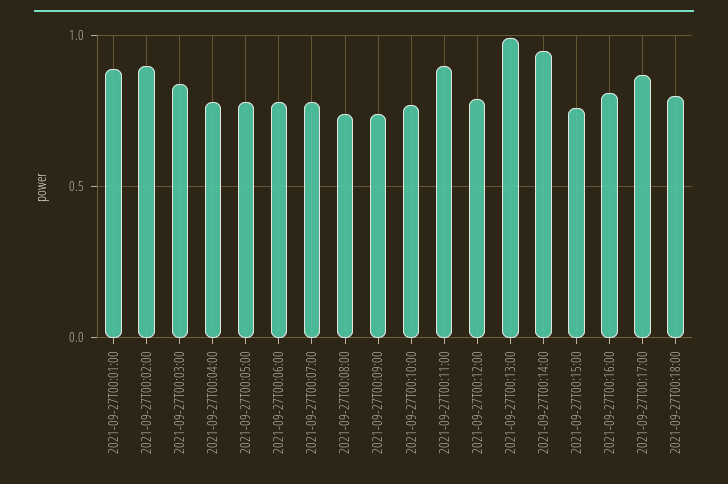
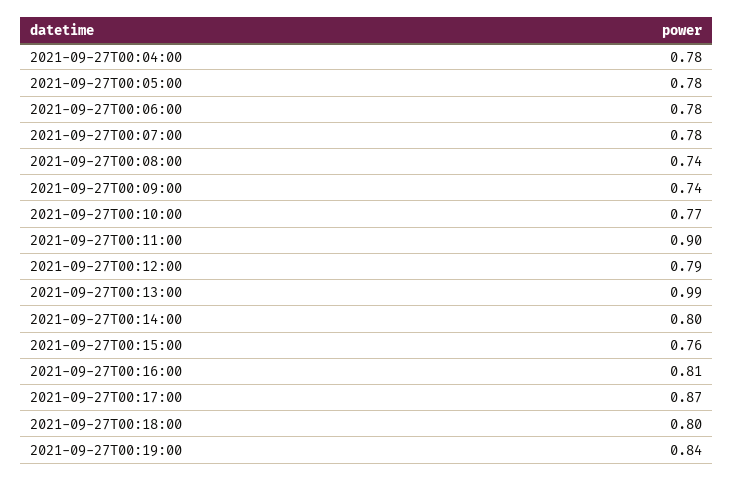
2021-09-27T00:01:00: 0.9 -> none
2021-09-27T00:02:00: 0.9 -> none
2021-09-27T00:03:00: 0.85 -> none
2021-09-27T00:14:00: 0.95 -> 0.8
2021-09-27T00:19:00: none -> 0.84

